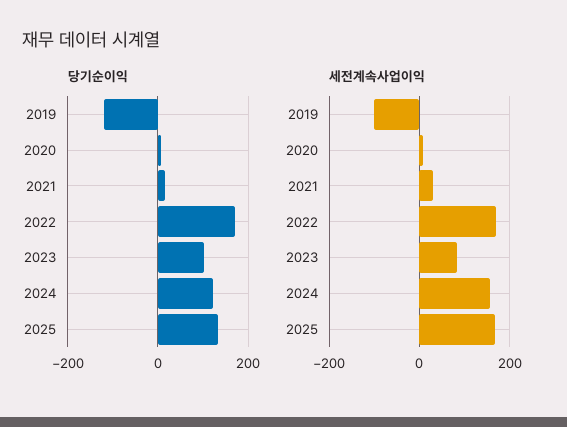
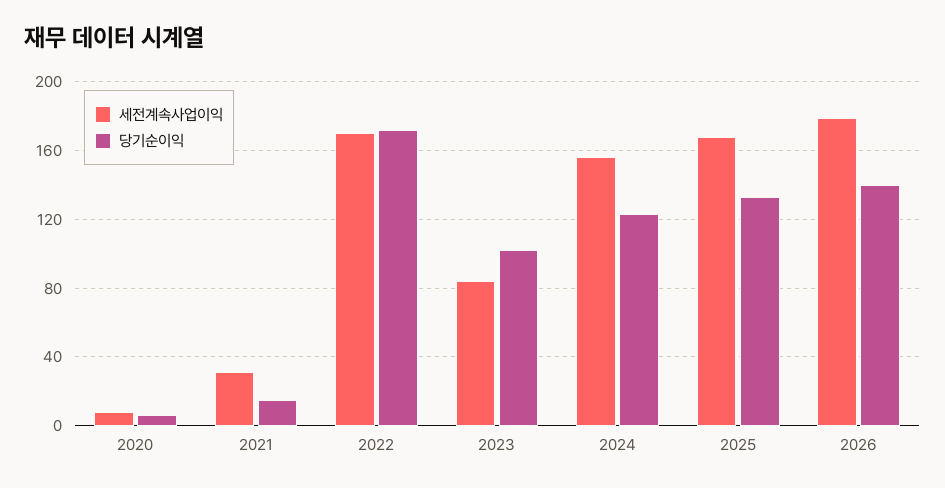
당기순이익, 2019: -120 -> none
세전계속사업이익, 2019: -100 -> none
세전계속사업이익, 2026: none -> 180
당기순이익, 2026: none -> 140

